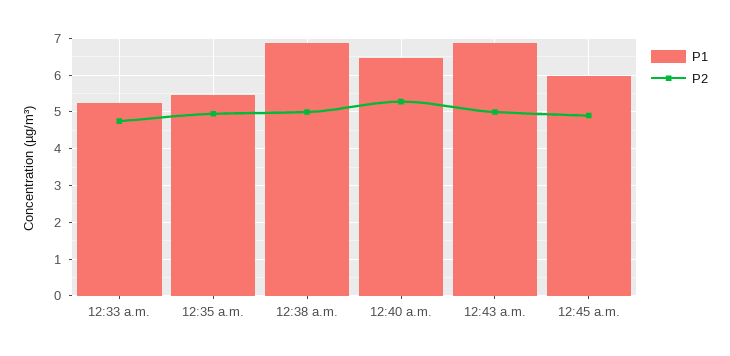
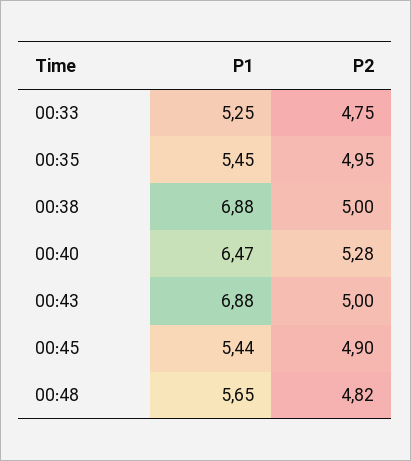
P1, 12:45 a.m.: 6 -> 5.44
P1, 00:48: none -> 5.65
P2, 00:48: none -> 4.82

